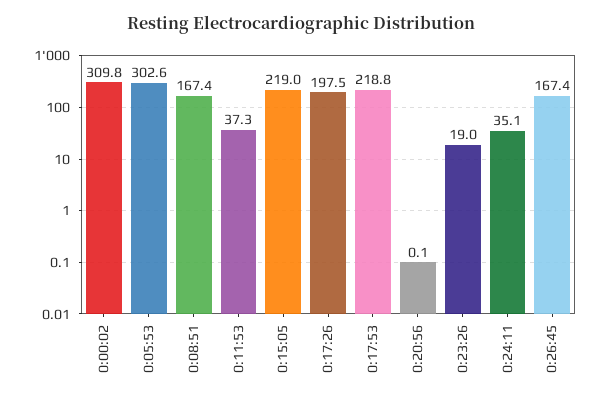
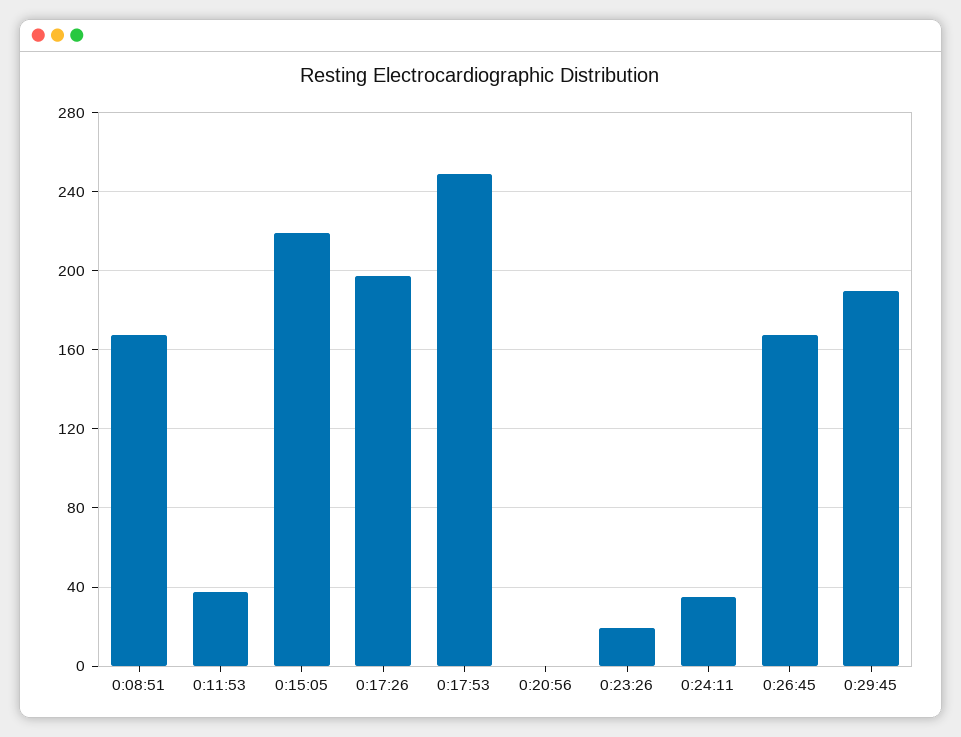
0:00:02: 309.8 -> none
0:05:53: 302.6 -> none
0:17:53: 218.8 -> 250
0:29:45: none -> 190

